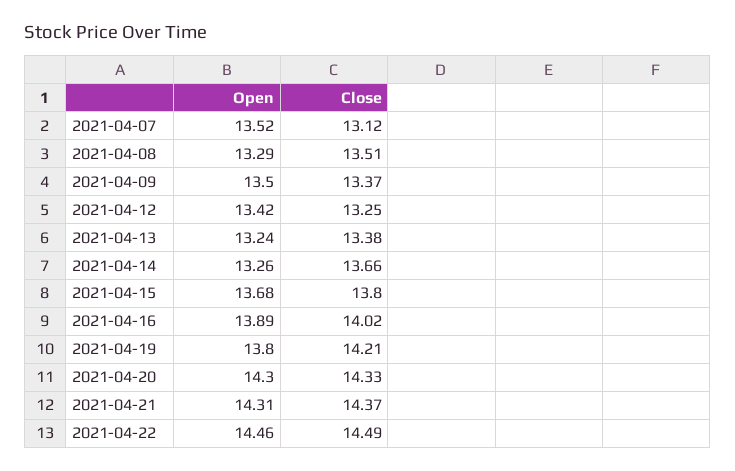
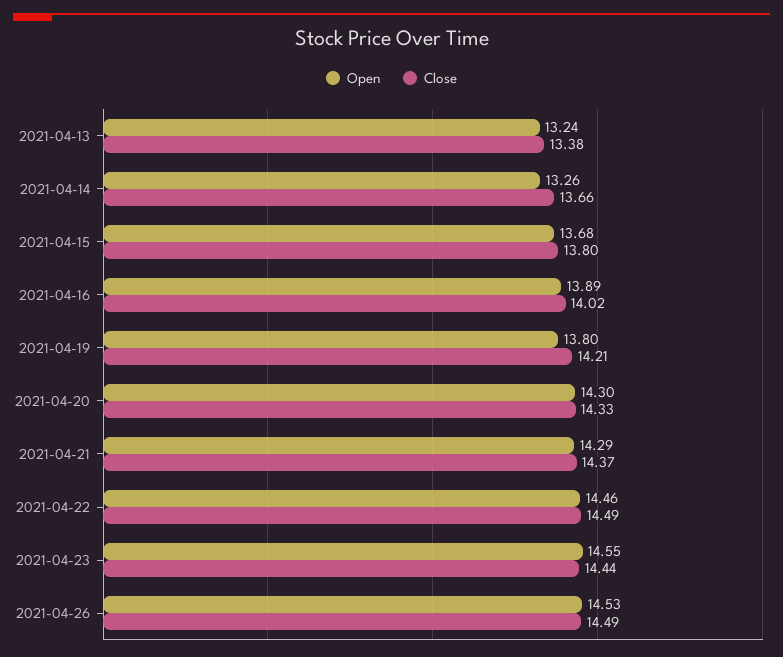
Open, 2021-04-07: 13.52 -> none
Close, 2021-04-07: 13.12 -> none
Open, 2021-04-08: 13.29 -> none
Close, 2021-04-08: 13.51 -> none
Open, 2021-04-09: 13.5 -> none
Close, 2021-04-09: 13.37 -> none
Open, 2021-04-12: 13.42 -> none
Close, 2021-04-12: 13.25 -> none
Open, 2021-04-21: 14.31 -> 14.29
Open, 2021-04-23: none -> 14.55
Close, 2021-04-23: none -> 14.44
Open, 2021-04-26: none -> 14.53
Close, 2021-04-26: none -> 14.49

